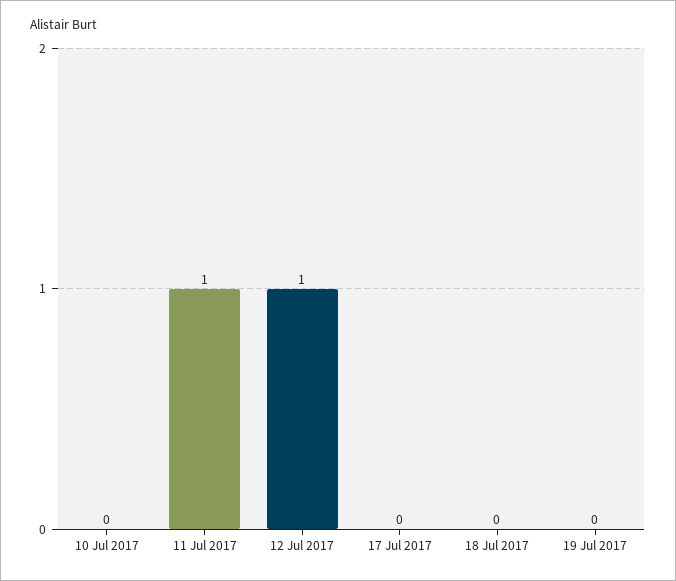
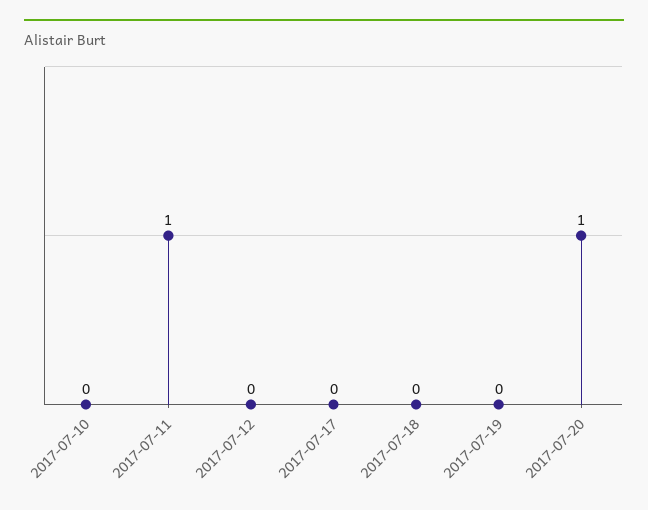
12 Jul 2017: 1 -> 0
2017-07-20: none -> 1

